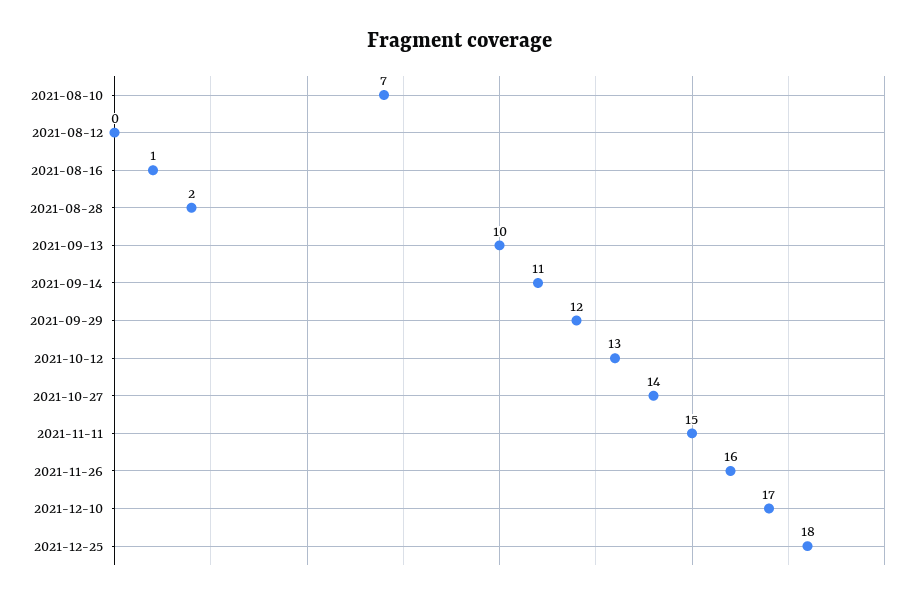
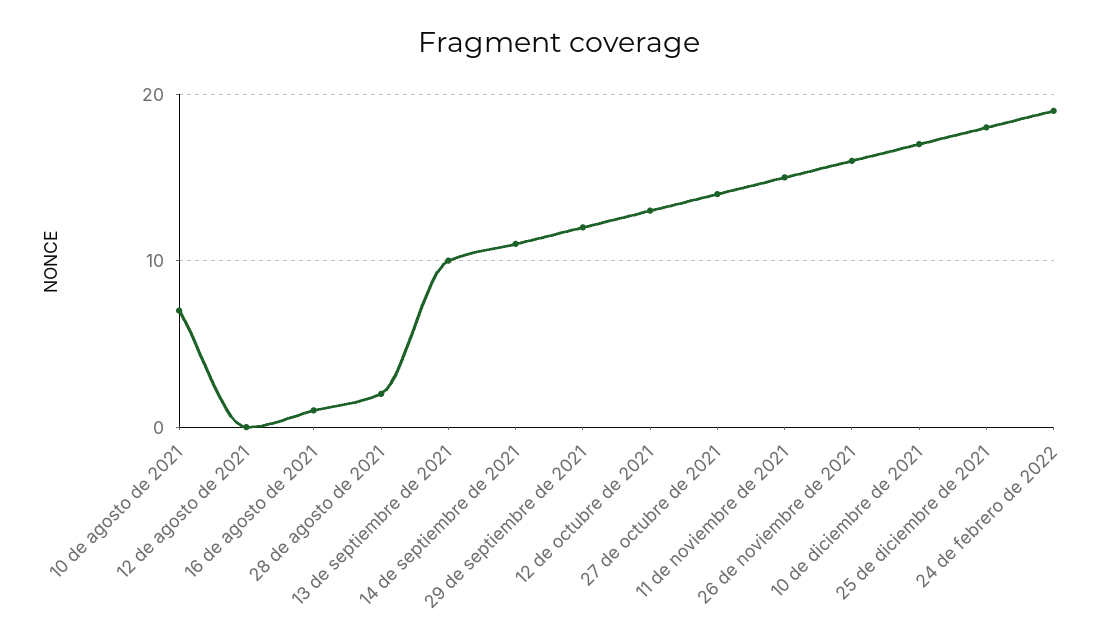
24 de febrero de 2022: none -> 19

